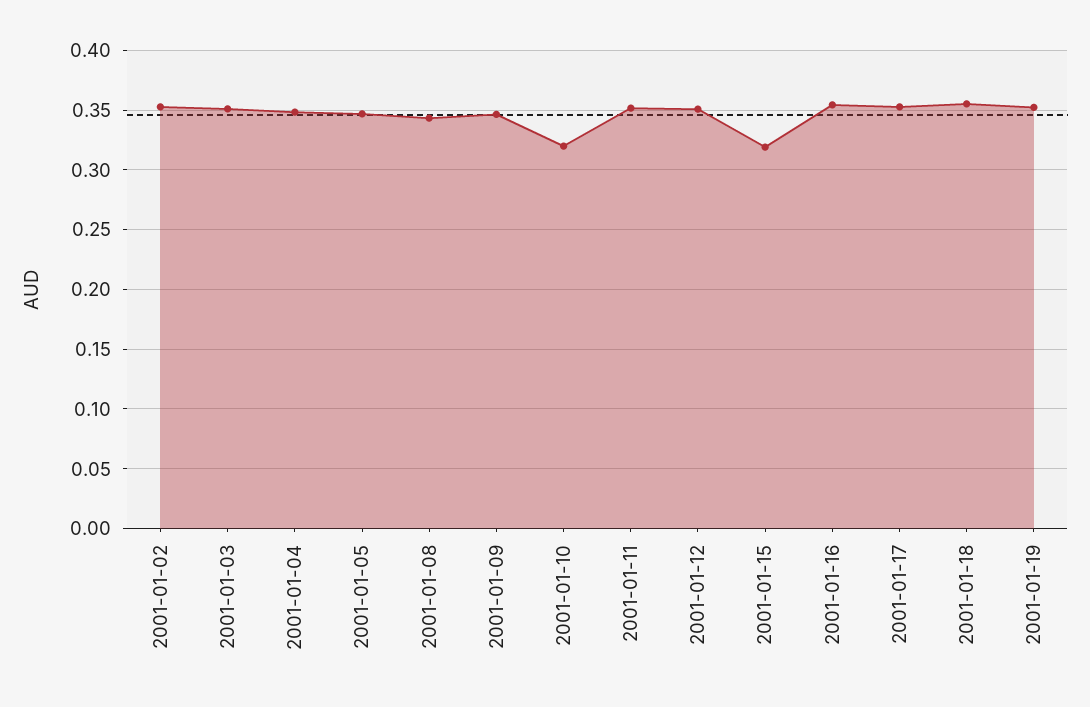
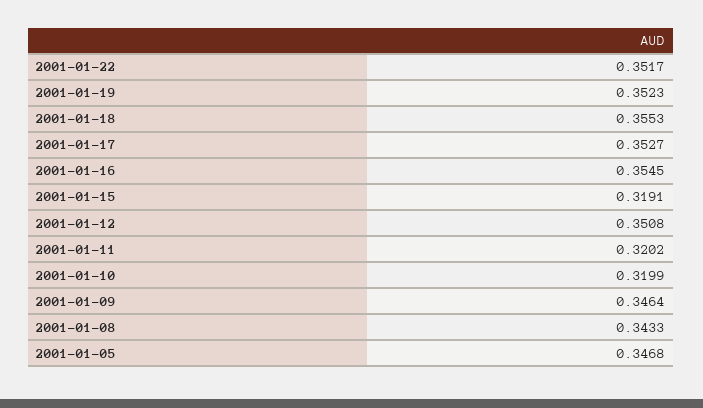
2001-01-02: 0.35 -> none
2001-01-03: 0.35 -> none
2001-01-04: 0.35 -> none
2001-01-11: 0.35 -> 0.3202
2001-01-22: none -> 0.3517

